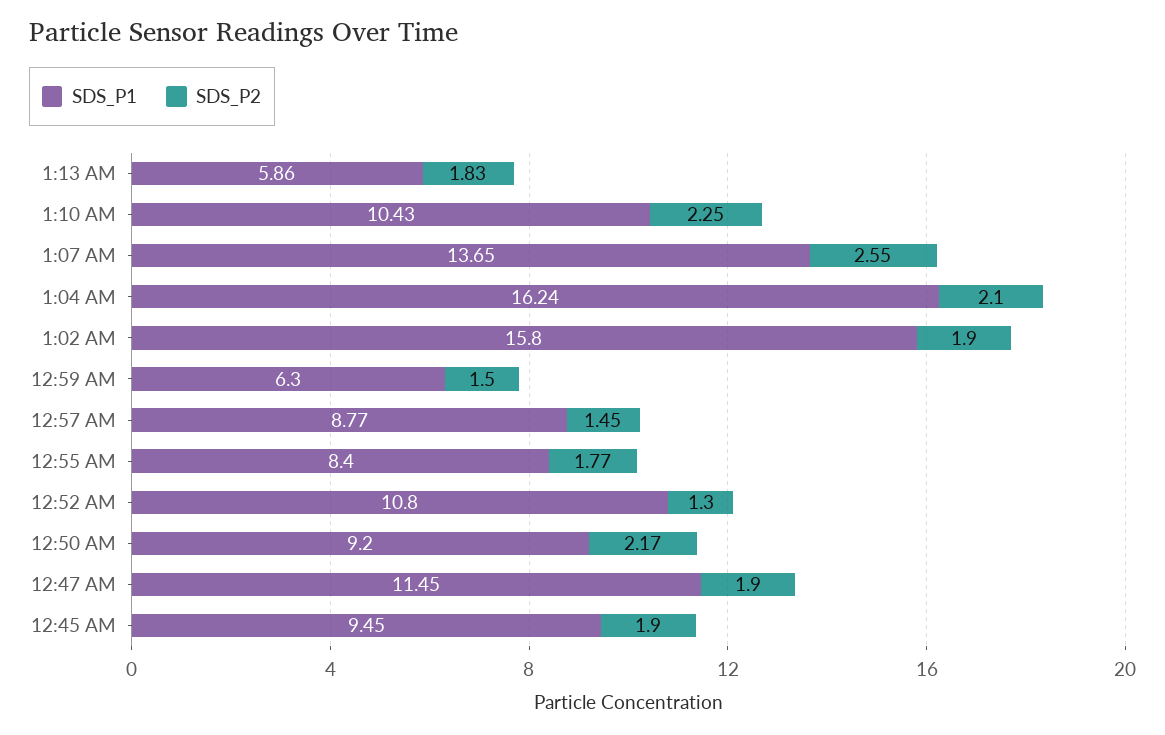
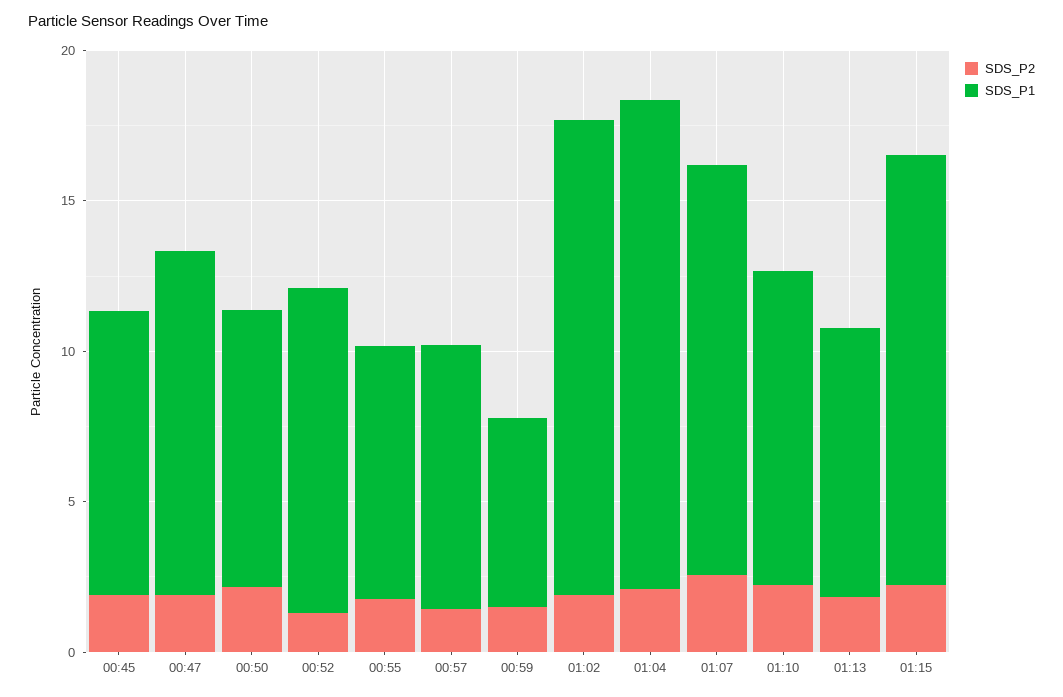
SDS_P1, 1:13 AM: 5.86 -> 9
SDS_P2, 01:15: none -> 2
SDS_P1, 01:15: none -> 14

